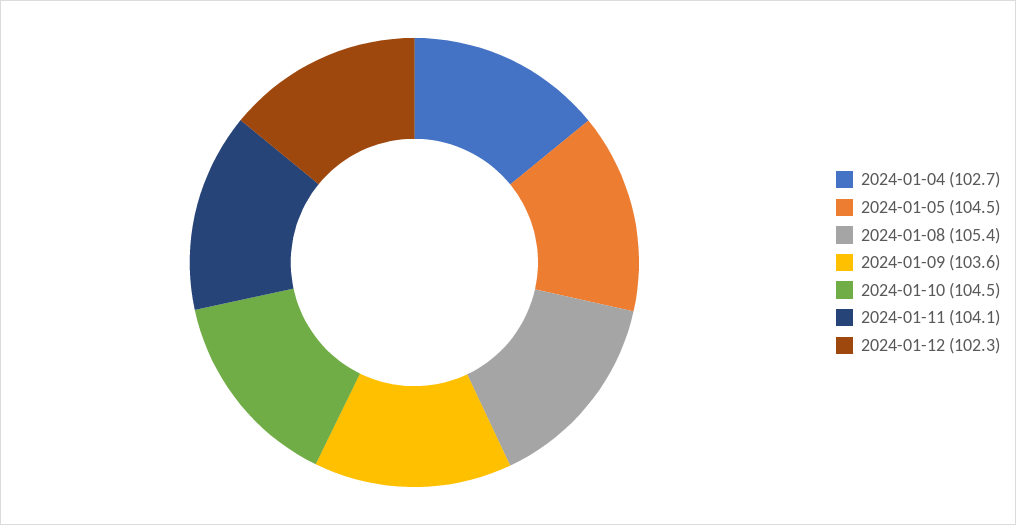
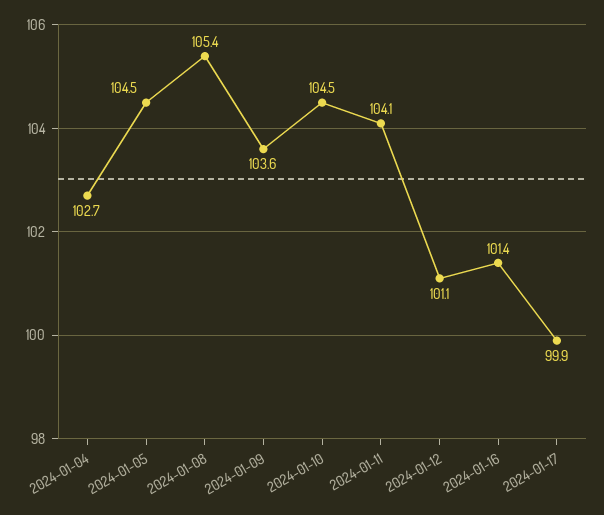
2024-01-12: 102.3 -> 101.1
2024-01-16: none -> 101.4
2024-01-17: none -> 99.9

